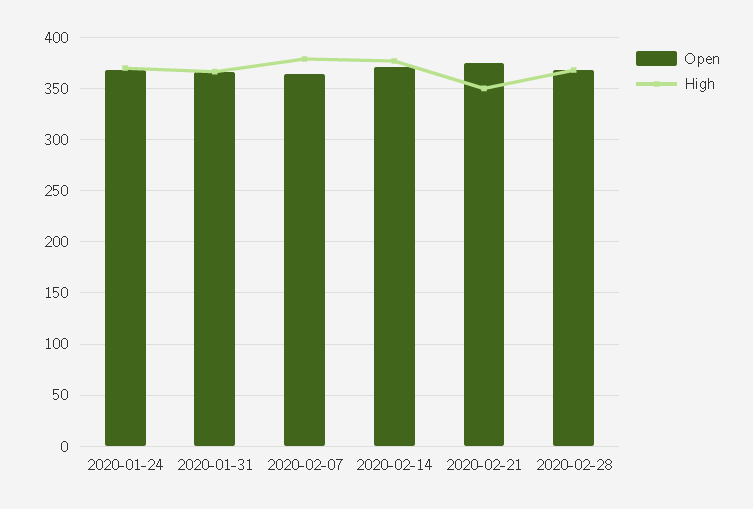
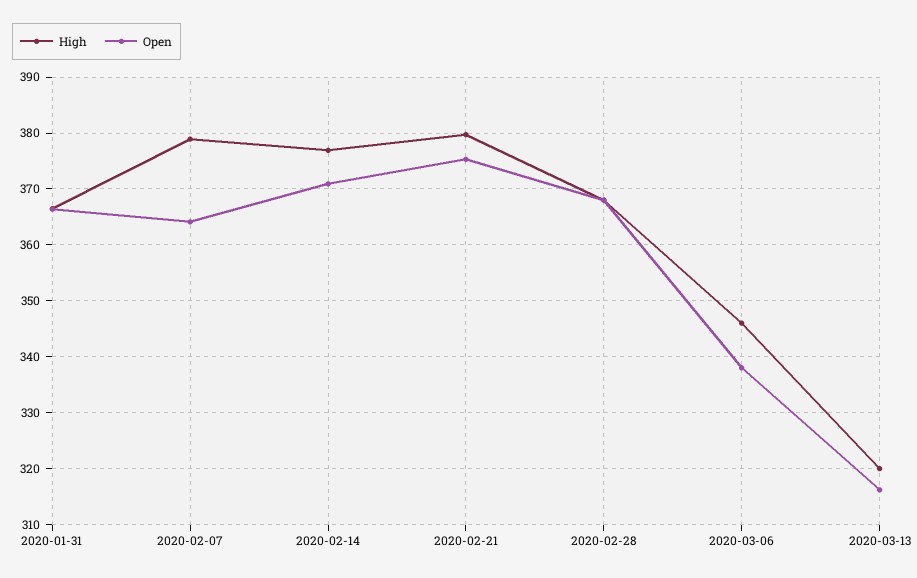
Open, 2020-01-24: 370 -> none
High, 2020-01-24: 370 -> none
High, 2020-02-21: 350 -> 380
High, 2020-03-06: none -> 346
Open, 2020-03-06: none -> 338
High, 2020-03-13: none -> 320
Open, 2020-03-13: none -> 316

